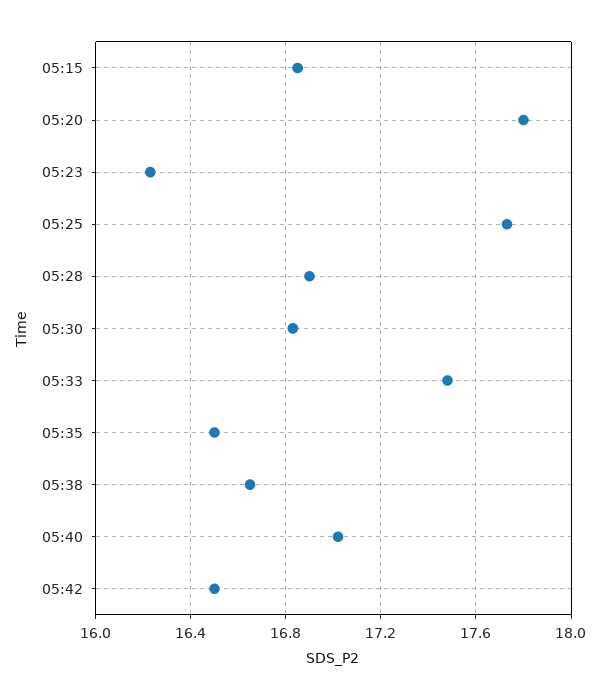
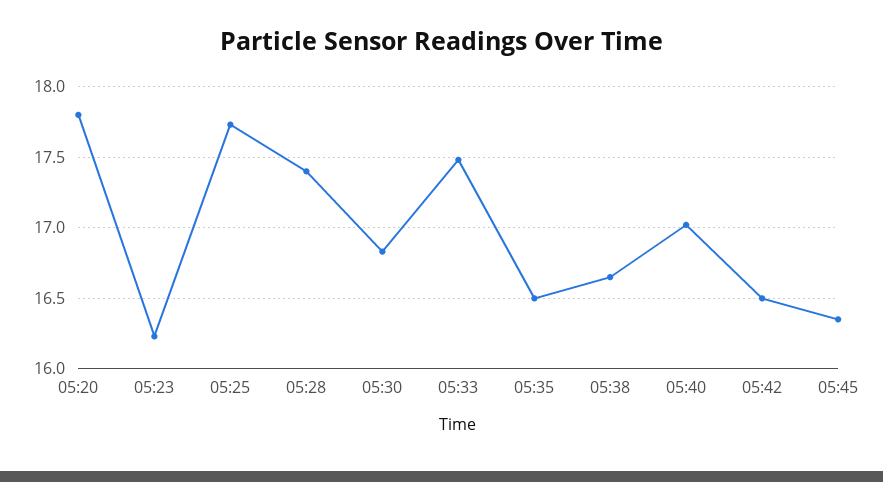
05:15: 16.85 -> none
05:28: 16.9 -> 17.4
05:45: none -> 16.35

